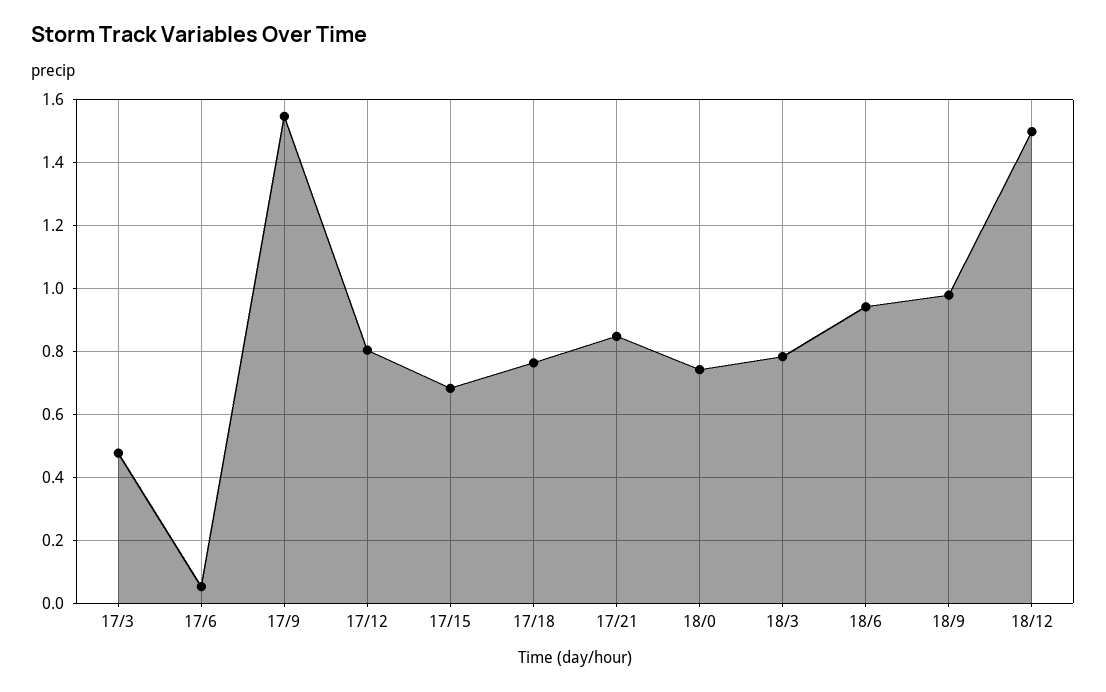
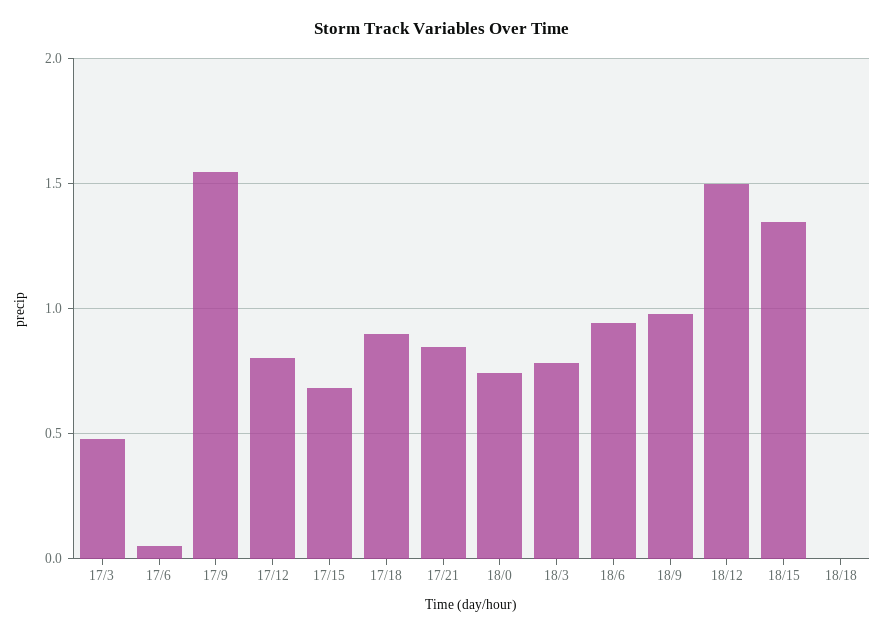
17/18: 0.76 -> 0.9
18/15: none -> 1.35
18/18: none -> 0

